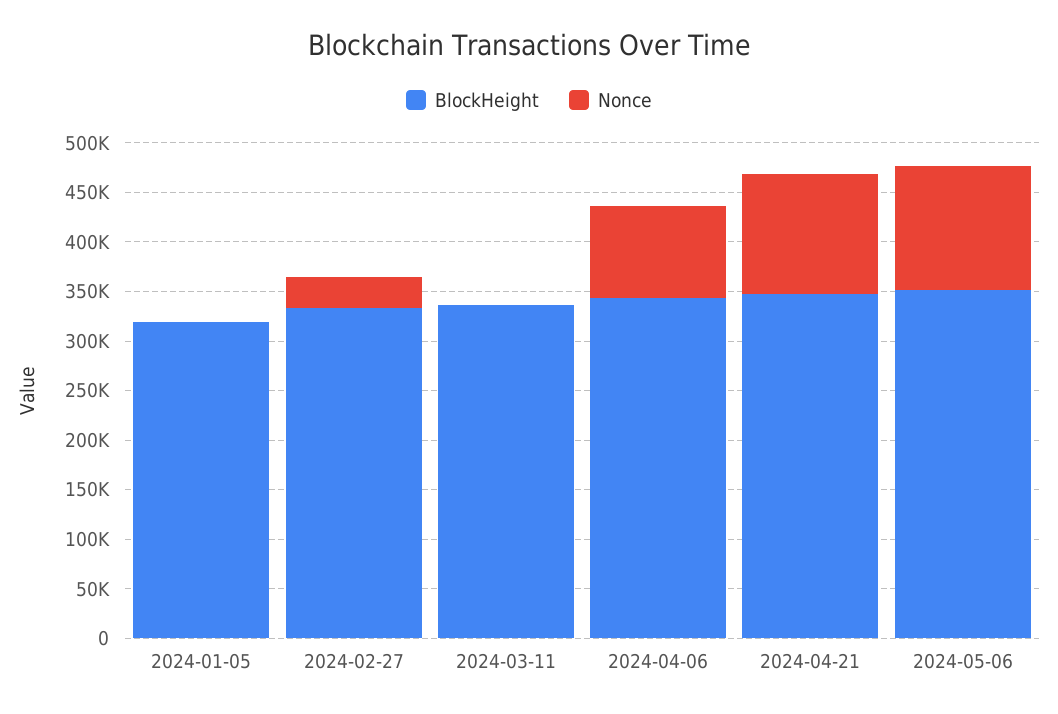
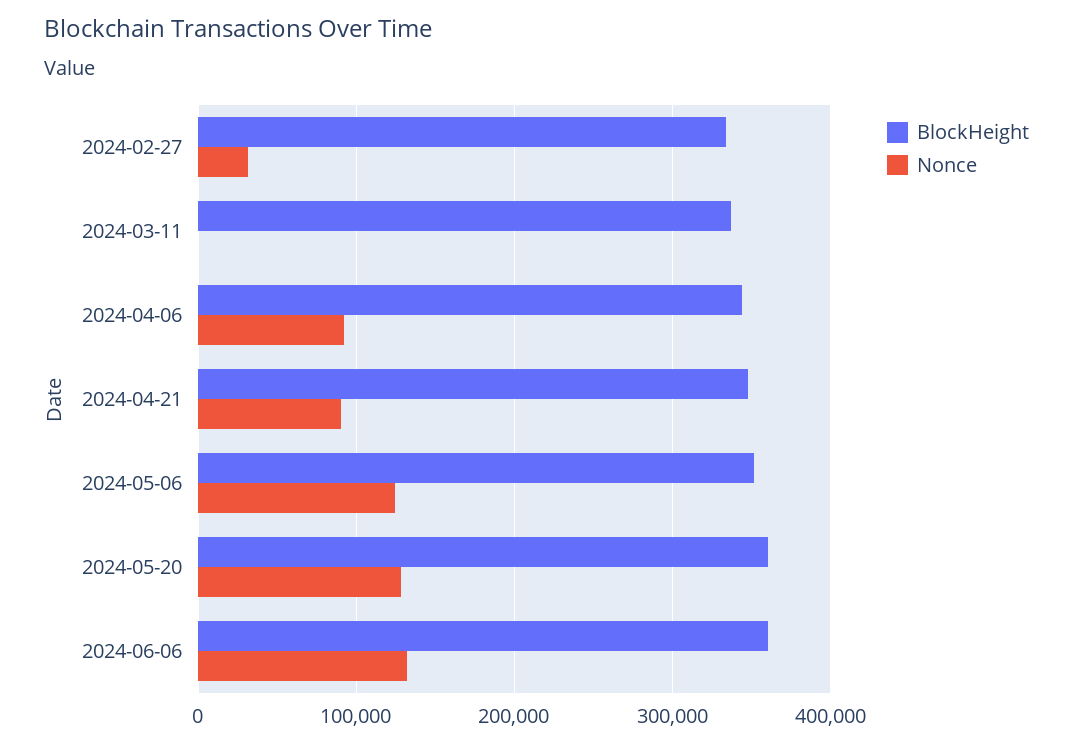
BlockHeight, 2024-01-05: 320000 -> none
Nonce, 2024-01-05: 0 -> none
Nonce, 2024-04-21: 120000 -> 90000
BlockHeight, 2024-05-20: none -> 360000
Nonce, 2024-05-20: none -> 130000
BlockHeight, 2024-06-06: none -> 360000
Nonce, 2024-06-06: none -> 130000

